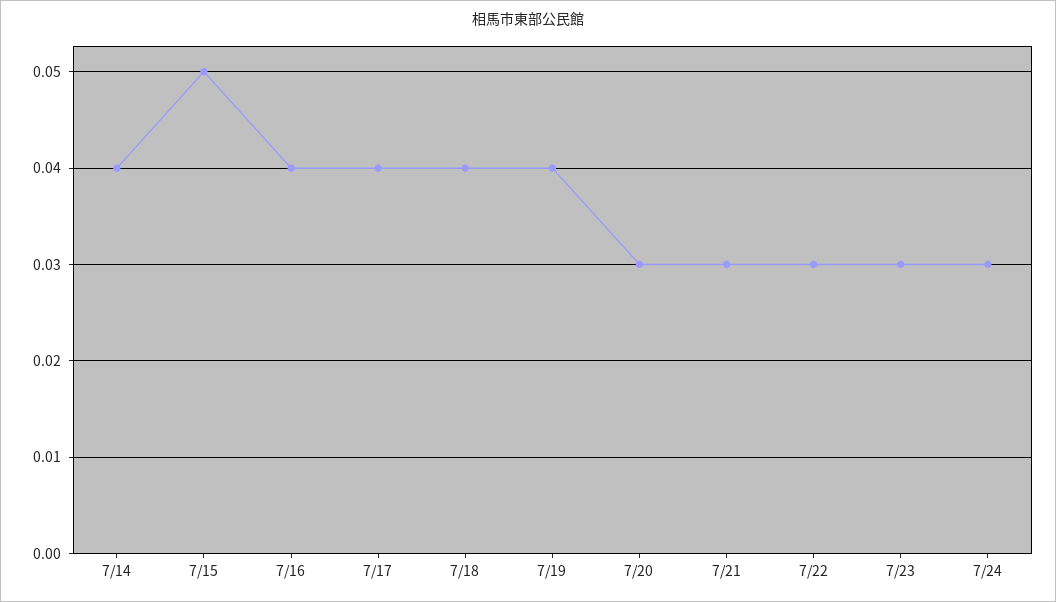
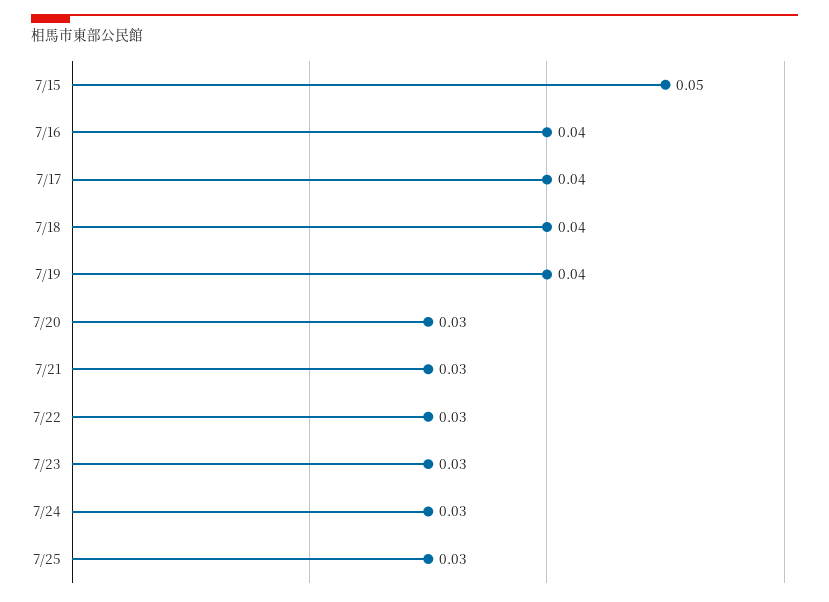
7/14: 0.04 -> none
7/25: none -> 0.03

